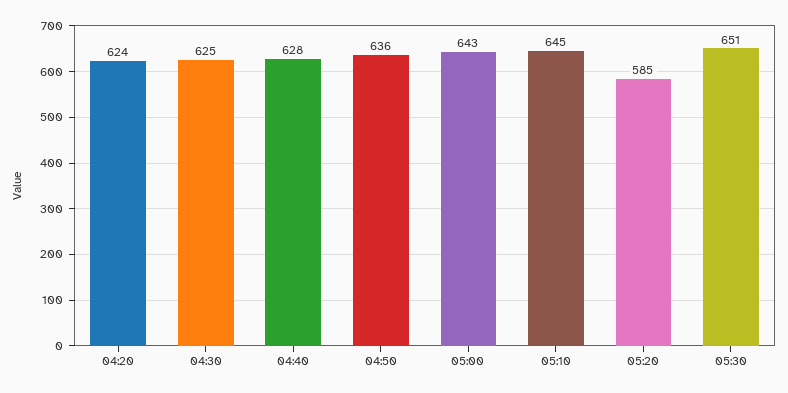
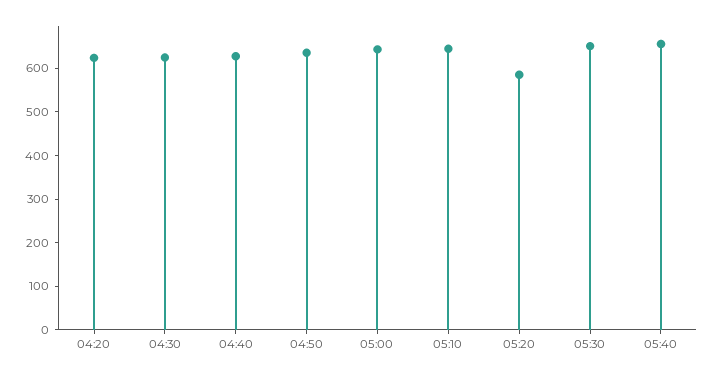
05:40: none -> 660

